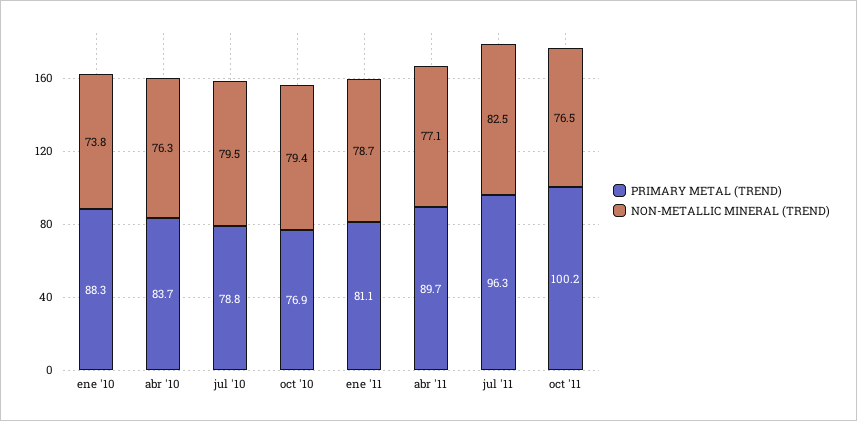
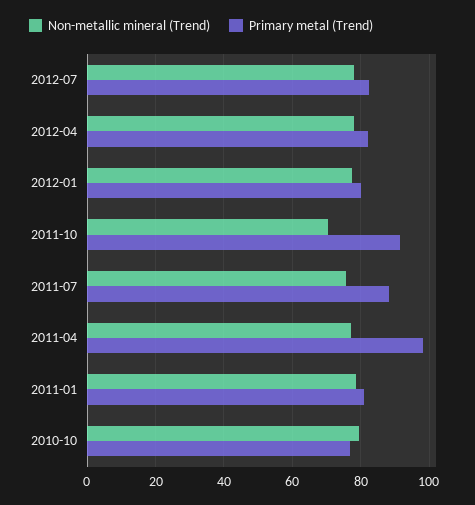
PRIMARY METAL (TREND), ene '10: 88.3 -> none
NON-METALLIC MINERAL (TREND), ene '10: 73.8 -> none
PRIMARY METAL (TREND), abr '10: 83.7 -> none
NON-METALLIC MINERAL (TREND), abr '10: 76.3 -> none
PRIMARY METAL (TREND), jul '10: 78.8 -> none
NON-METALLIC MINERAL (TREND), jul '10: 79.5 -> none
PRIMARY METAL (TREND), abr '11: 89.7 -> 98
PRIMARY METAL (TREND), jul '11: 96.3 -> 88
NON-METALLIC MINERAL (TREND), jul '11: 82.5 -> 76
PRIMARY METAL (TREND), oct '11: 100.2 -> 92
NON-METALLIC MINERAL (TREND), oct '11: 76.5 -> 70
NON-METALLIC MINERAL (TREND), 2012-07: none -> 78
PRIMARY METAL (TREND), 2012-07: none -> 82
NON-METALLIC MINERAL (TREND), 2012-04: none -> 78
PRIMARY METAL (TREND), 2012-04: none -> 82
NON-METALLIC MINERAL (TREND), 2012-01: none -> 78
PRIMARY METAL (TREND), 2012-01: none -> 80

